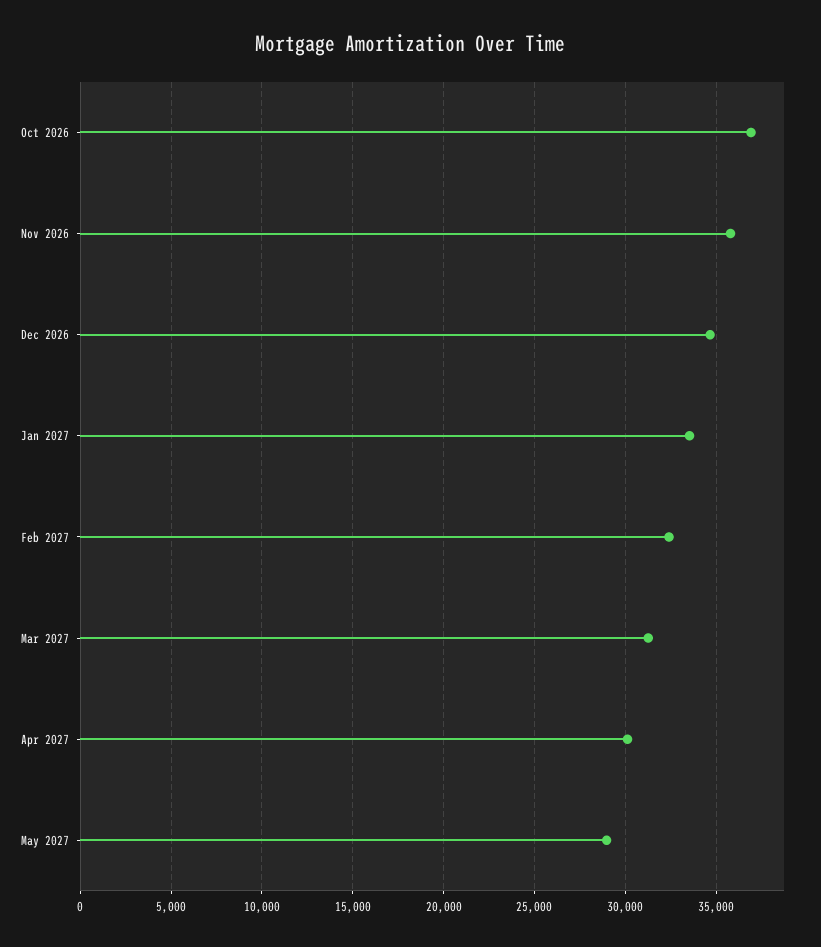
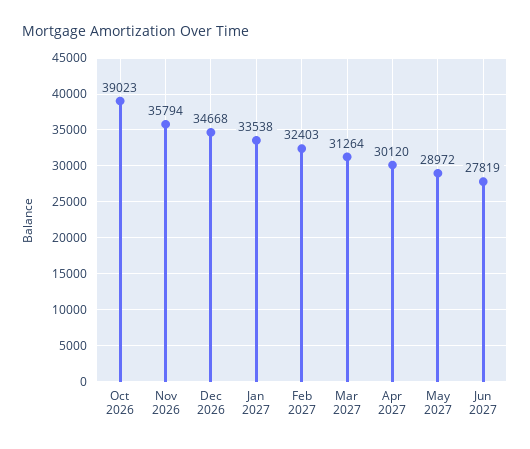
Oct 2026: 37000 -> 39023
Jun 2027: none -> 27819

